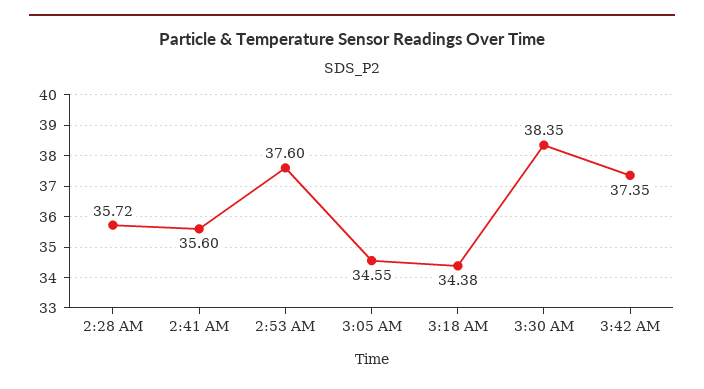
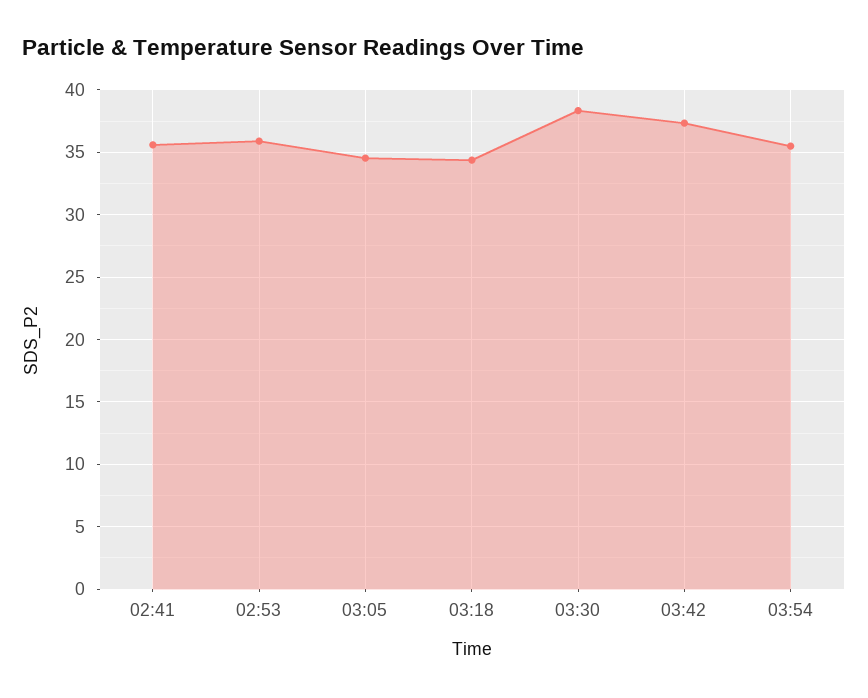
2:28 AM: 35.72 -> none
2:53 AM: 37.6 -> 36
03:54: none -> 35.5

